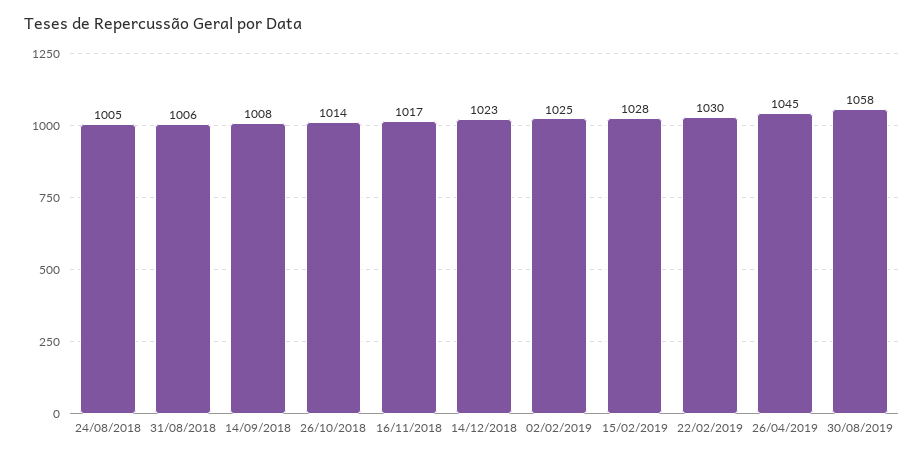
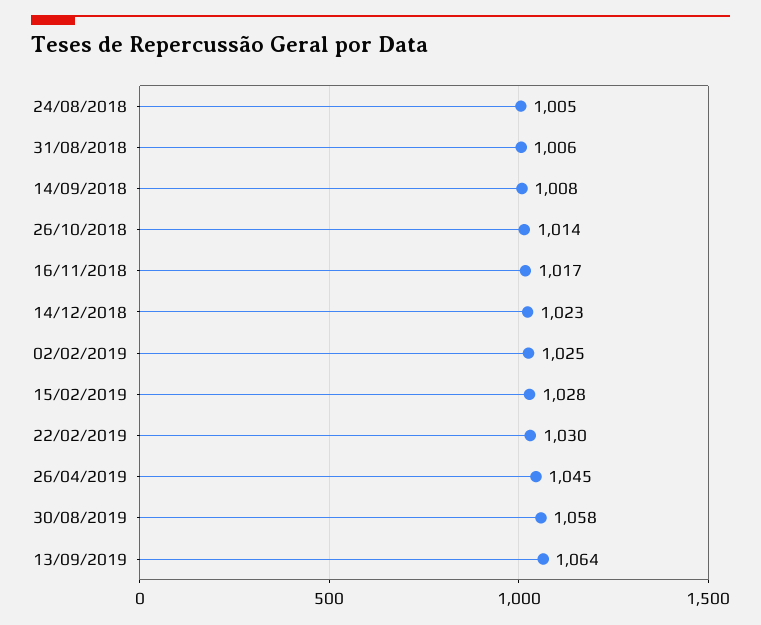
13/09/2019: none -> 1064

